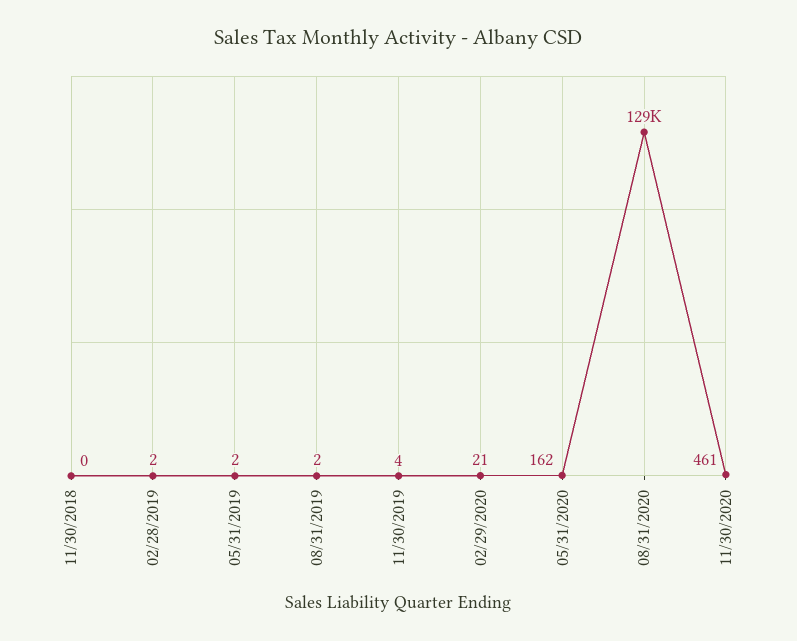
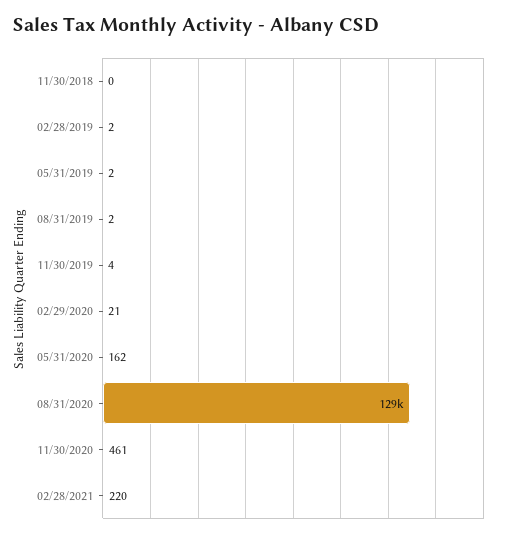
02/28/2021: none -> 220

